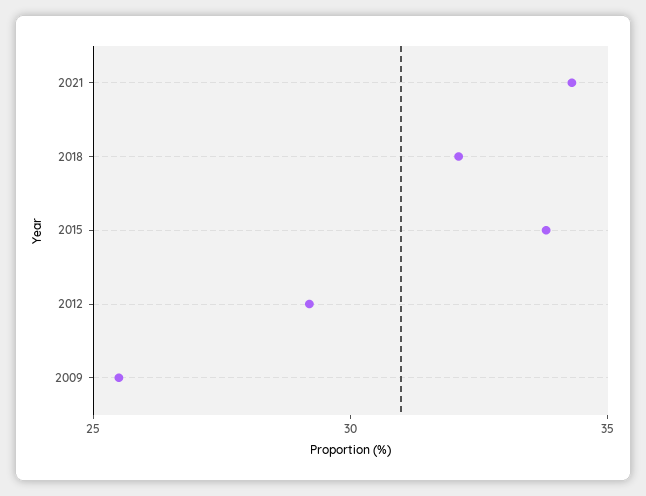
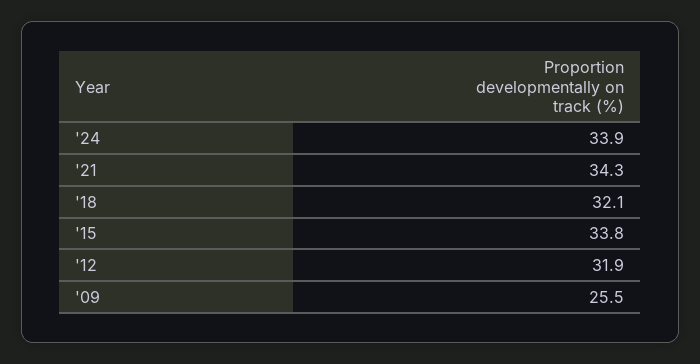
2012: 29 -> 31.9
'24: none -> 33.9

